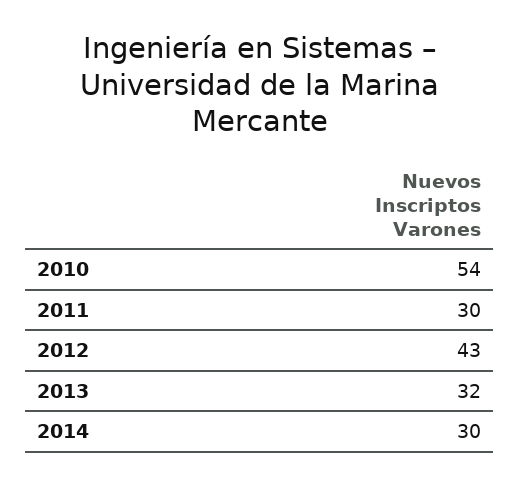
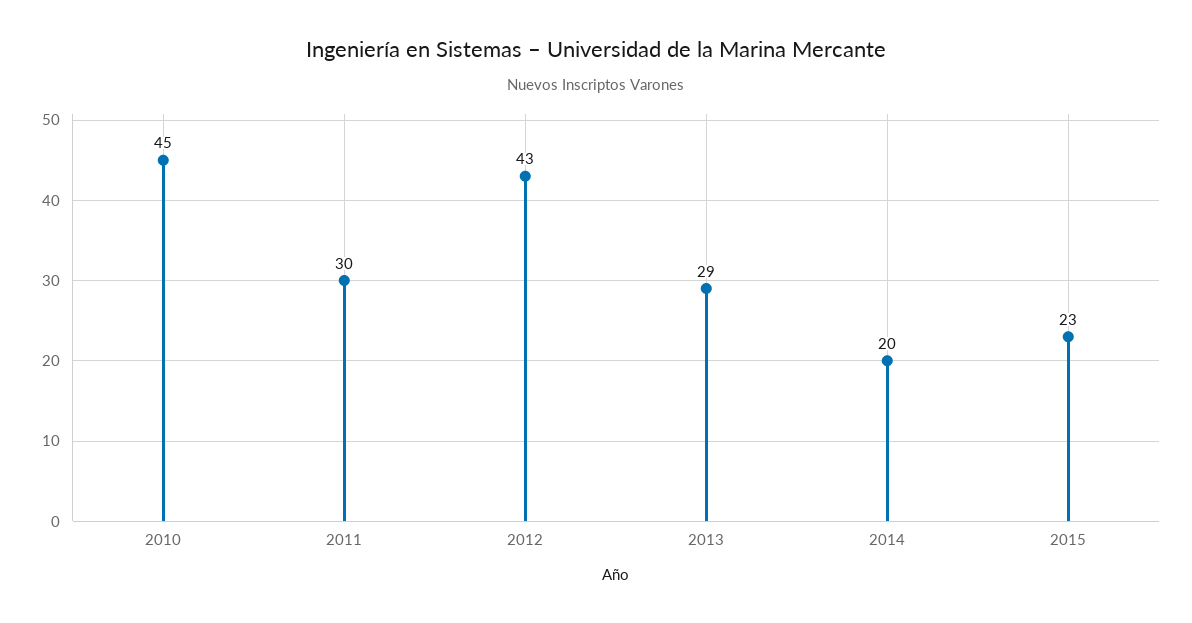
2010: 54 -> 45
2013: 32 -> 29
2014: 30 -> 20
2015: none -> 23

